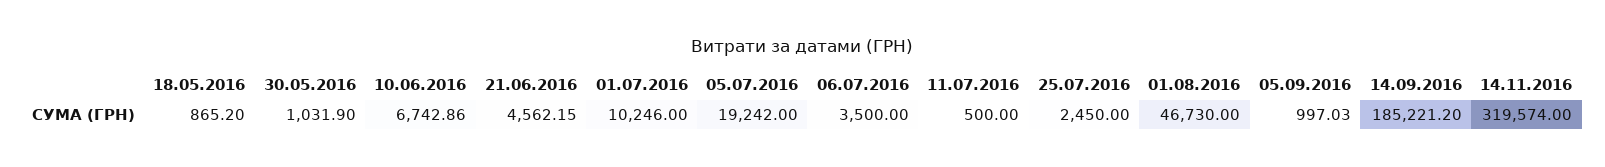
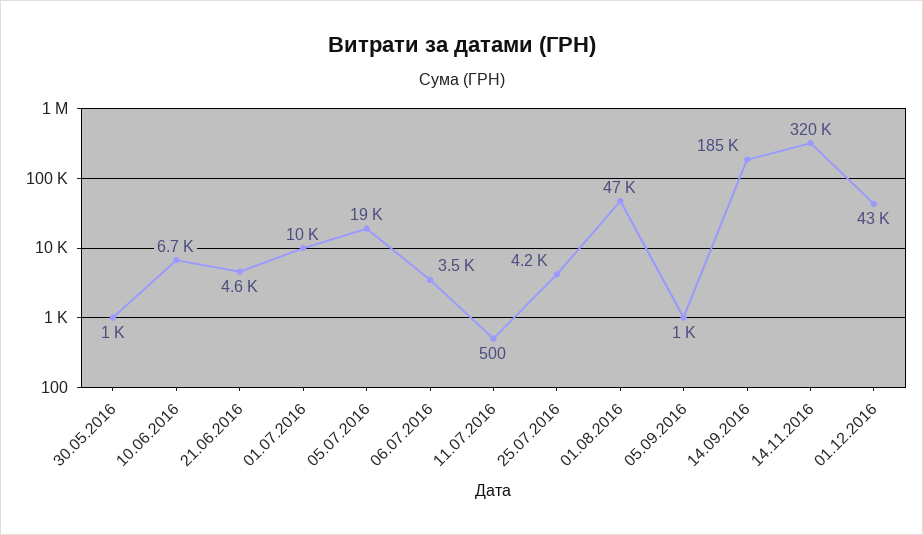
18.05.2016: 865.2 -> none
25.07.2016: 2450 -> 4200
01.12.2016: none -> 43000

